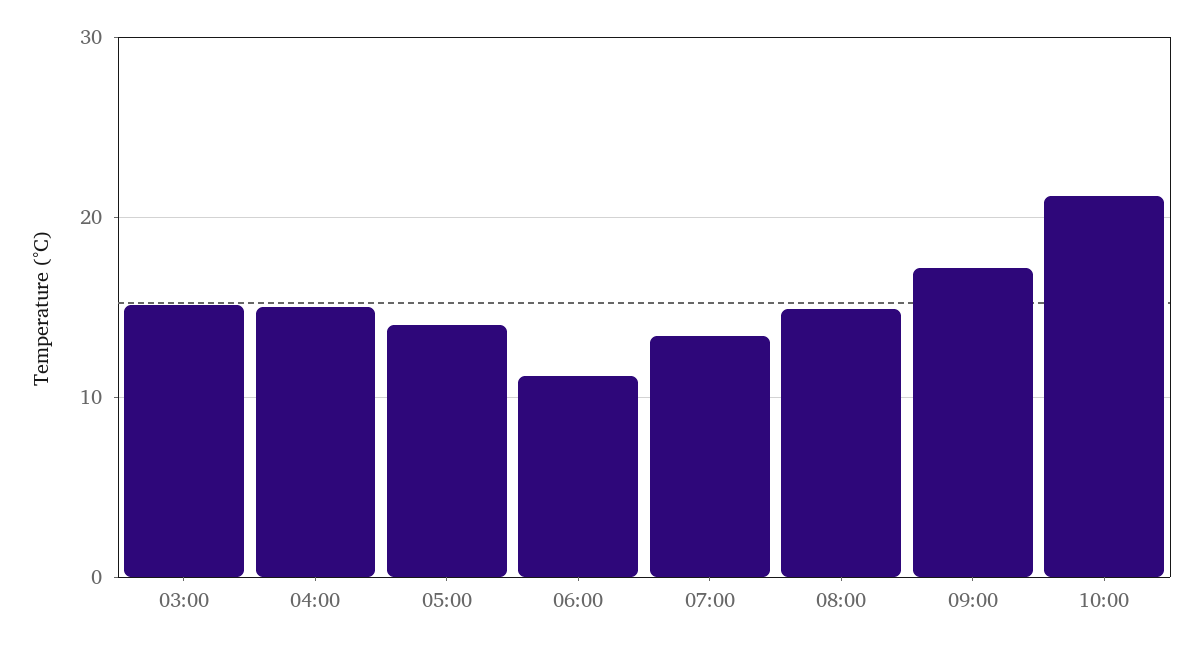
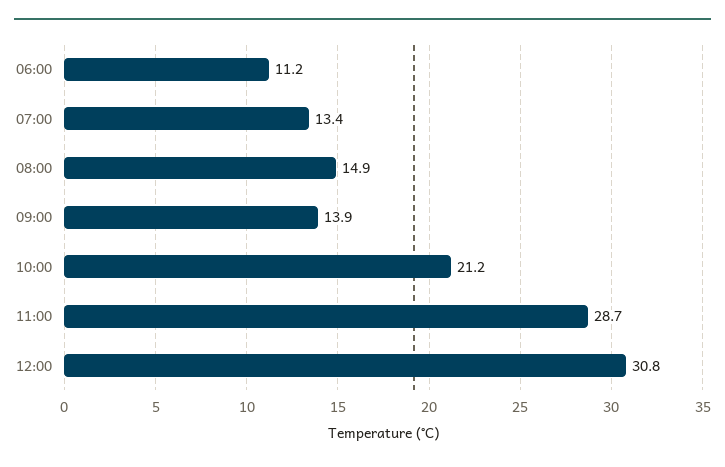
03:00: 15 -> none
04:00: 15 -> none
05:00: 14 -> none
09:00: 17 -> 13.9
11:00: none -> 28.7
12:00: none -> 30.8

